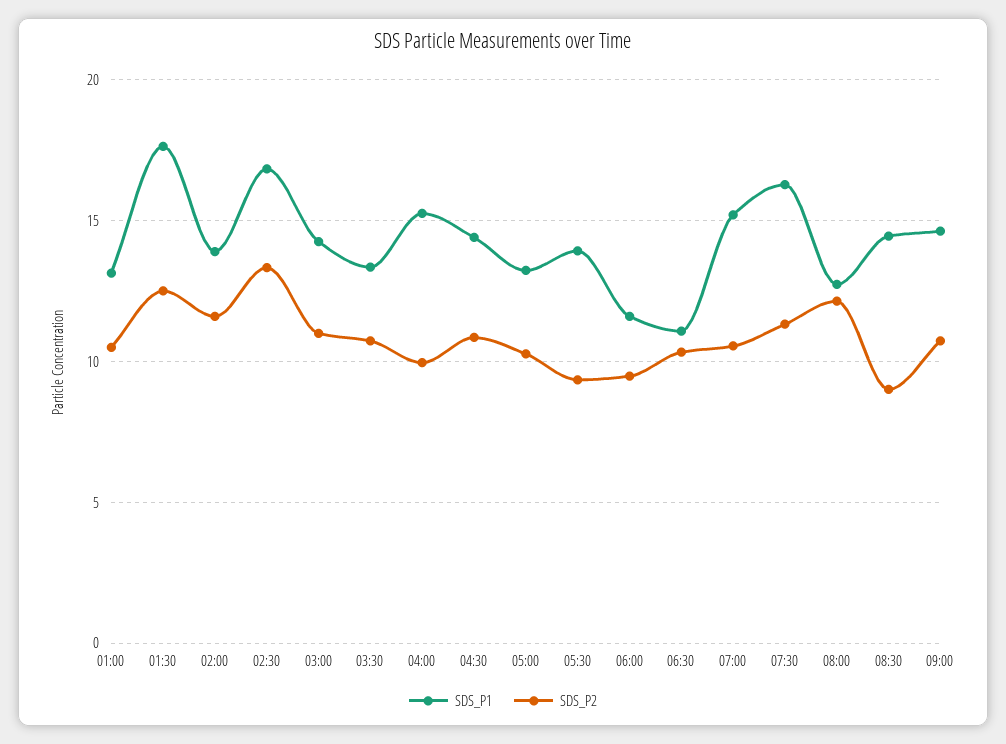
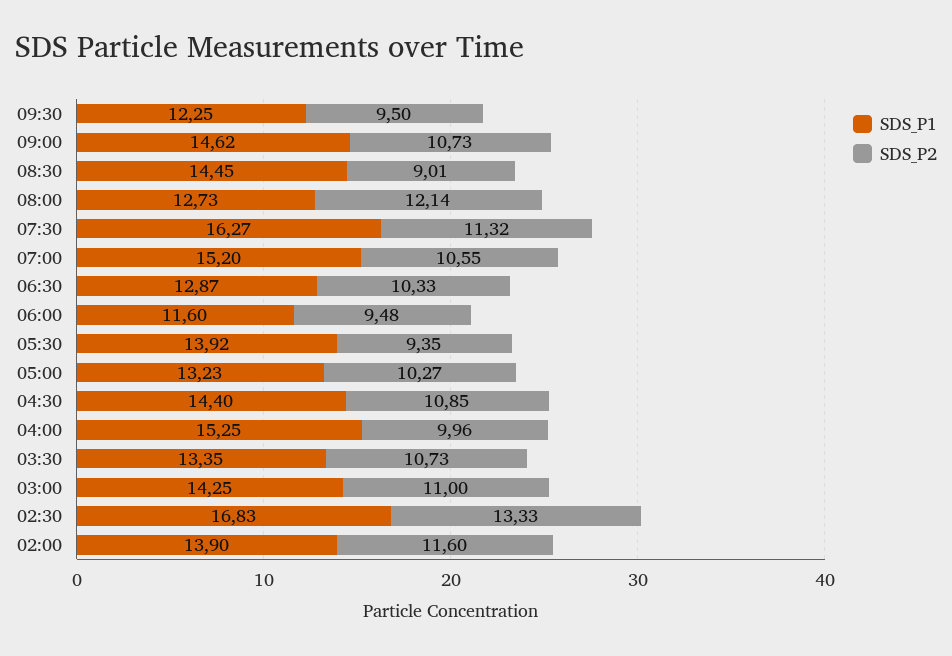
SDS_P1, 01:00: 13 -> none
SDS_P2, 01:00: 10.5 -> none
SDS_P1, 01:30: 17.5 -> none
SDS_P2, 01:30: 12.5 -> none
SDS_P1, 06:30: 11 -> 12.87
SDS_P1, 09:30: none -> 12.25
SDS_P2, 09:30: none -> 9.5

